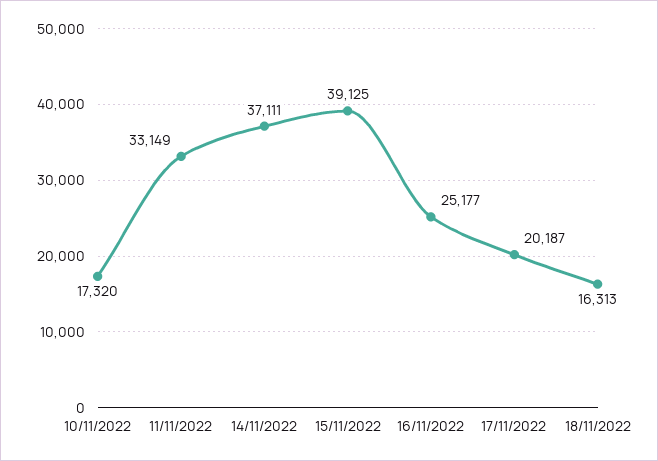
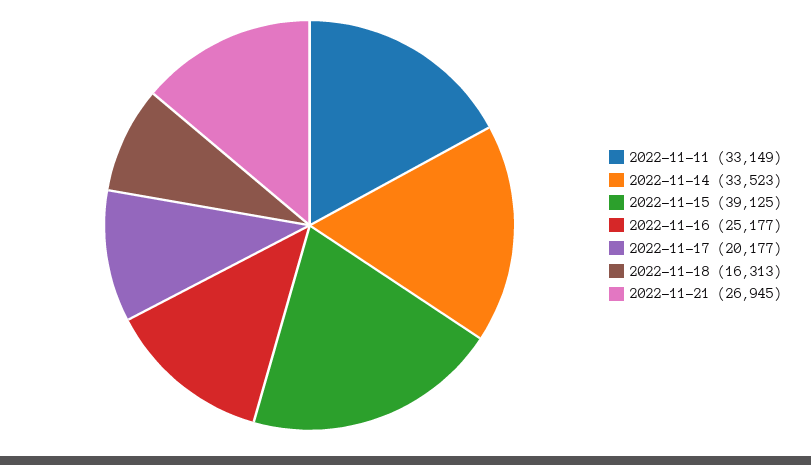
10/11/2022: 17320 -> none
14/11/2022: 37111 -> 33523
17/11/2022: 20187 -> 20177
2022-11-21: none -> 26945

